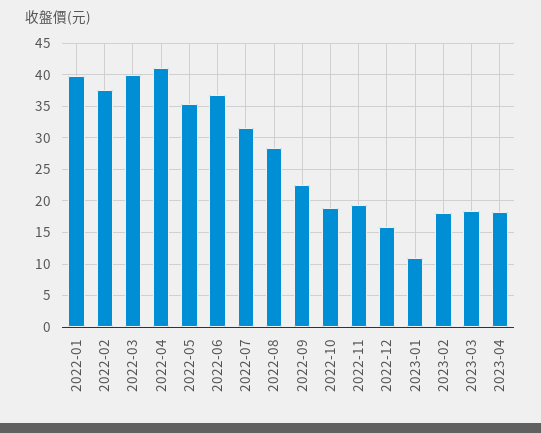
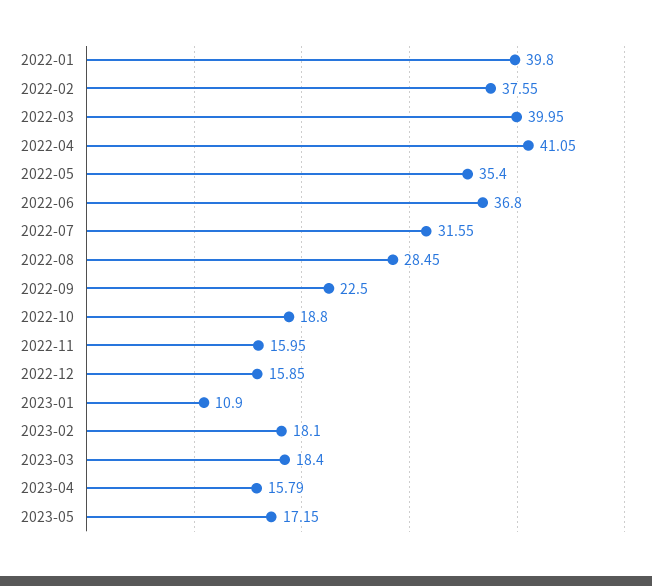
2022-11: 19 -> 15.95
2023-04: 18 -> 15.79
2023-05: none -> 17.15

